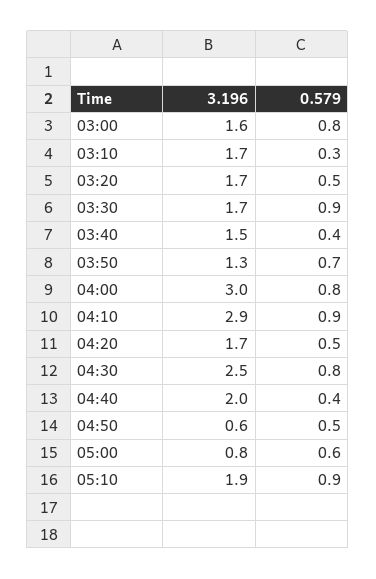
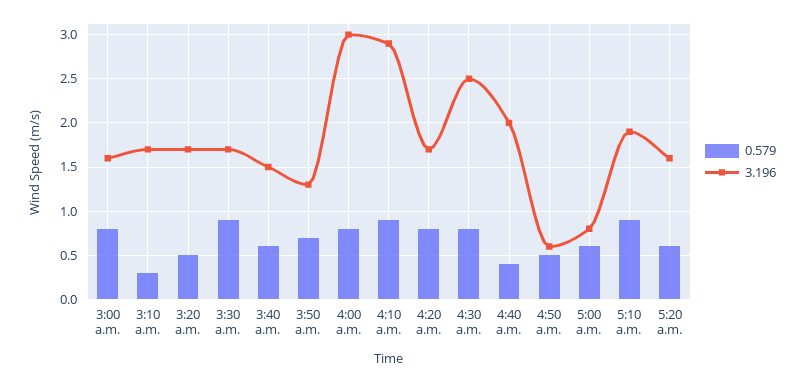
0.579, 03:40: 0.4 -> 0.6
0.579, 04:20: 0.5 -> 0.8
0.579, 5:20 a.m.: none -> 0.6
3.196, 5:20 a.m.: none -> 1.6

